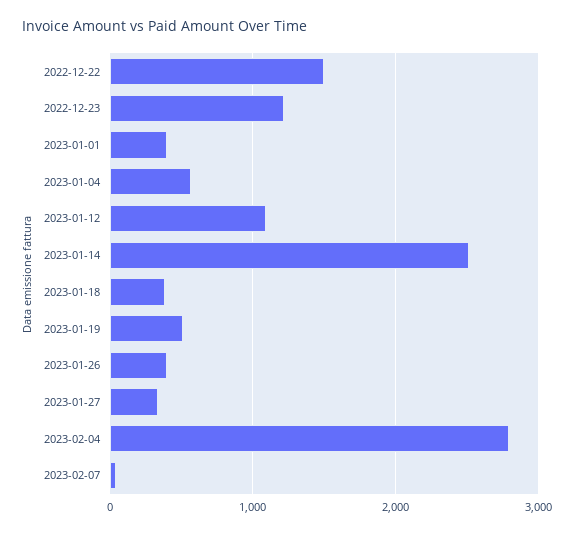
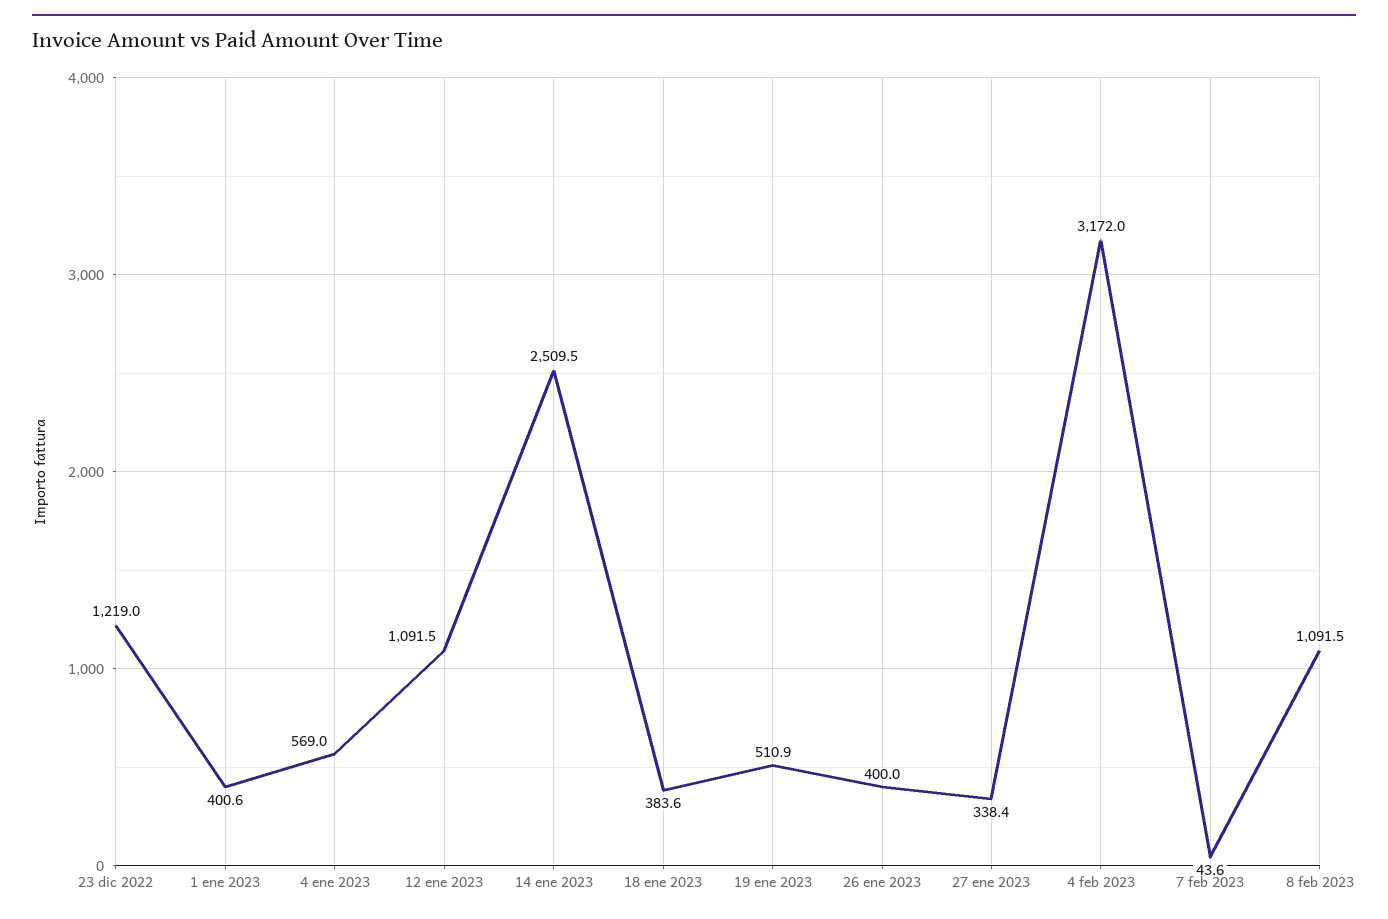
2022-12-22: 1500 -> none
2023-02-04: 2800 -> 3172
8 feb 2023: none -> 1091.5

